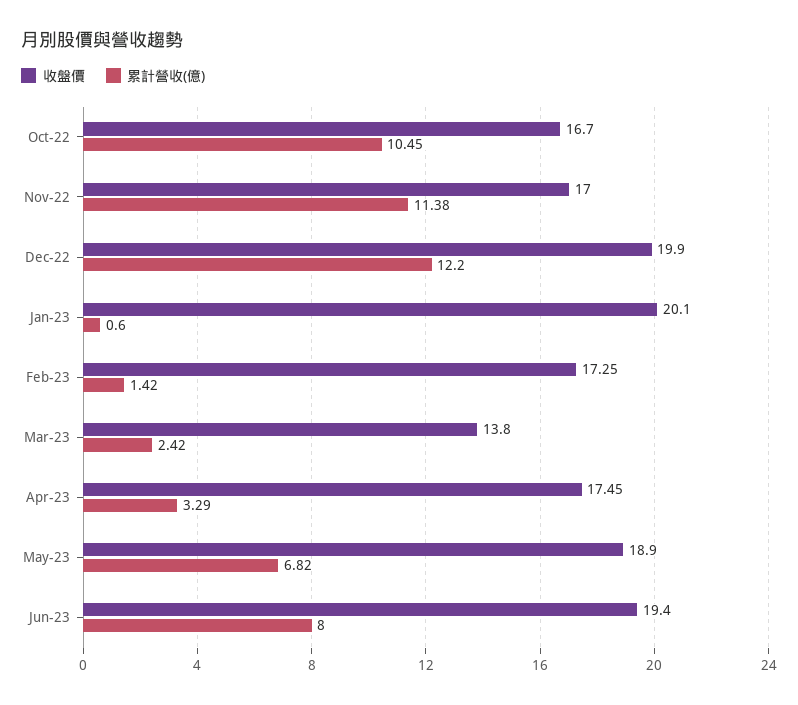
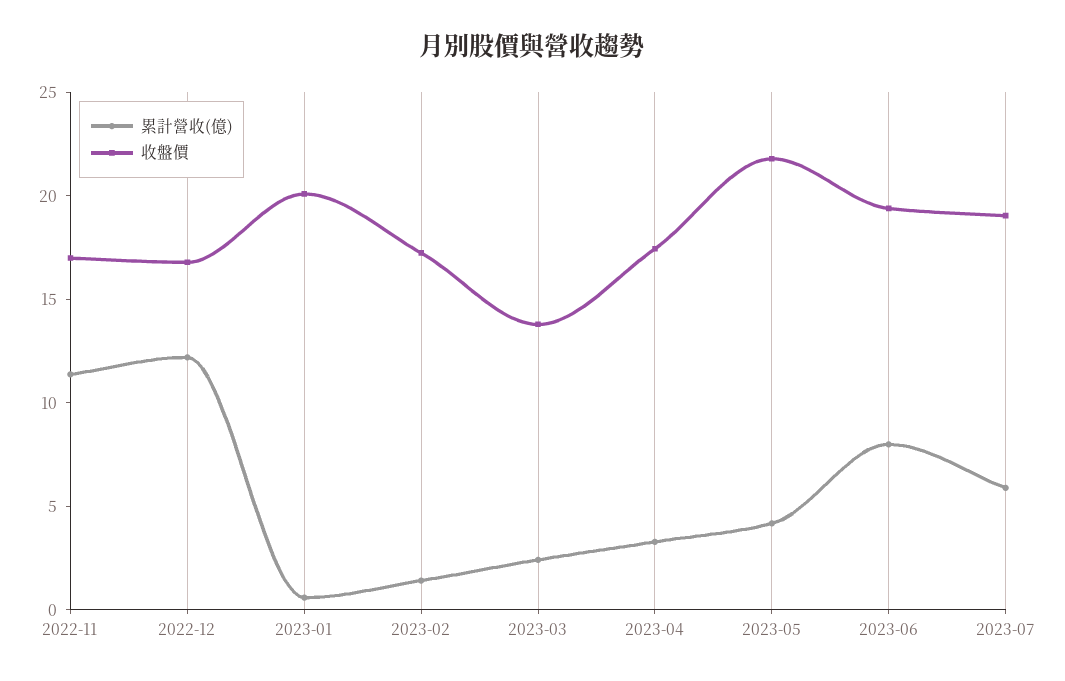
收盤價, Oct-22: 16.7 -> none
累計營收(億), Oct-22: 10.45 -> none
收盤價, Dec-22: 19.9 -> 17
收盤價, May-23: 18.9 -> 22
累計營收(億), May-23: 6.82 -> 4
累計營收(億), 2023-07: none -> 6
收盤價, 2023-07: none -> 19

